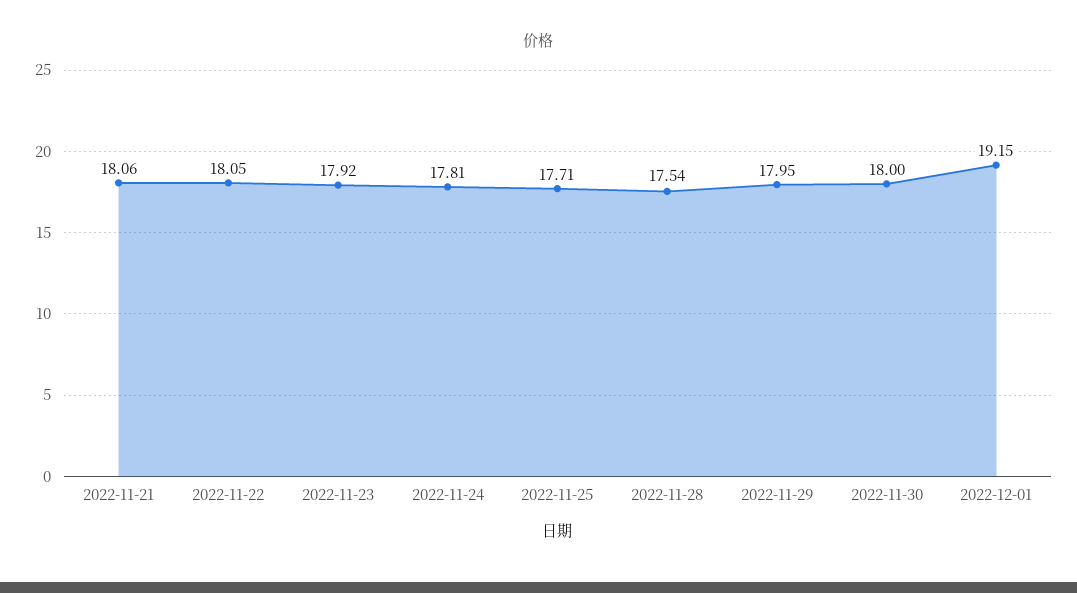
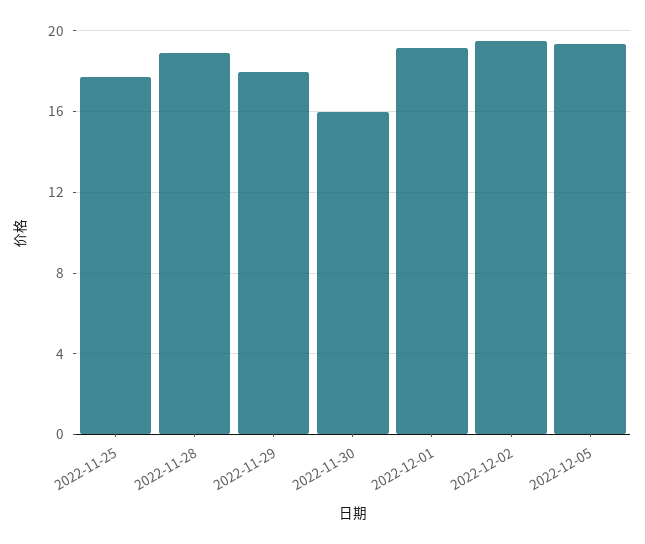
2022-11-21: 18.06 -> none
2022-11-22: 18.05 -> none
2022-11-23: 17.92 -> none
2022-11-24: 17.81 -> none
2022-11-28: 17.54 -> 19
2022-11-30: 18 -> 16
2022-12-02: none -> 19.5
2022-12-05: none -> 19.5

